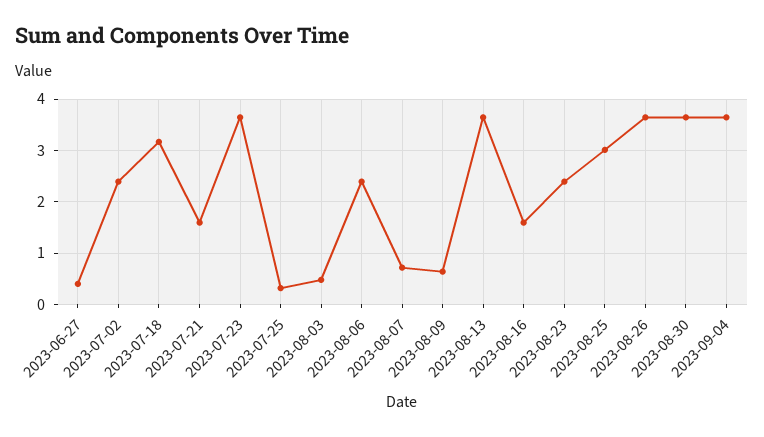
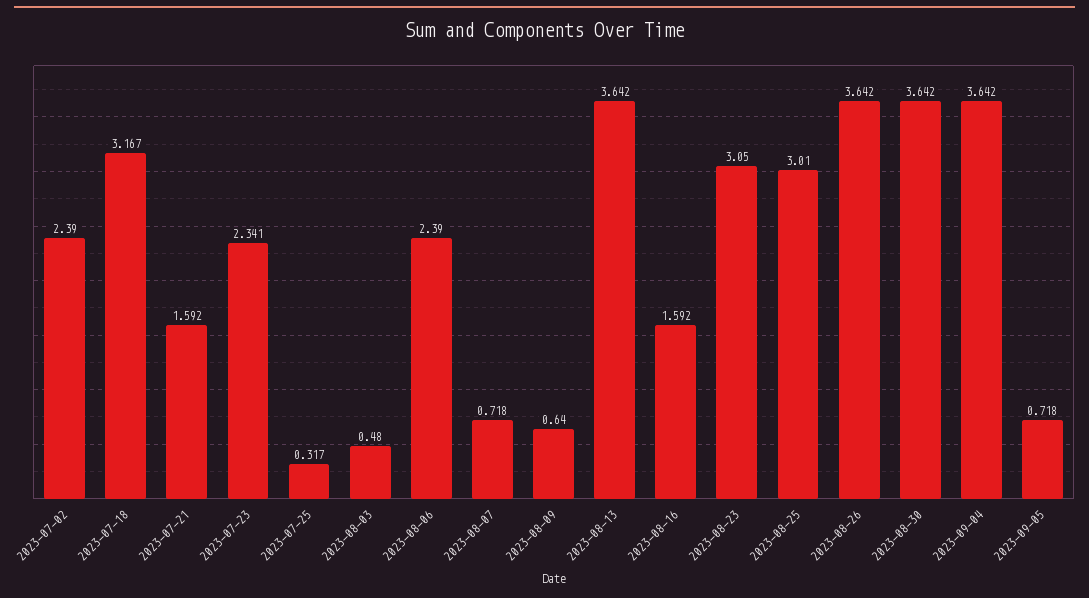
2023-06-27: 0.4 -> none
2023-07-23: 3.6 -> 2.341
2023-08-23: 2.4 -> 3.05
2023-09-05: none -> 0.718

